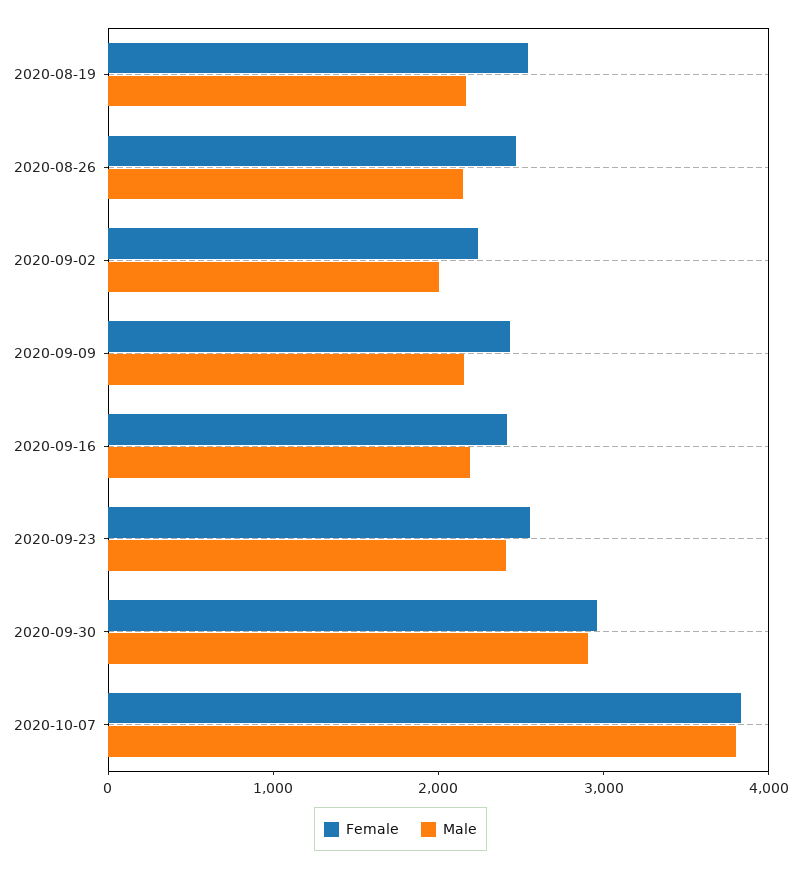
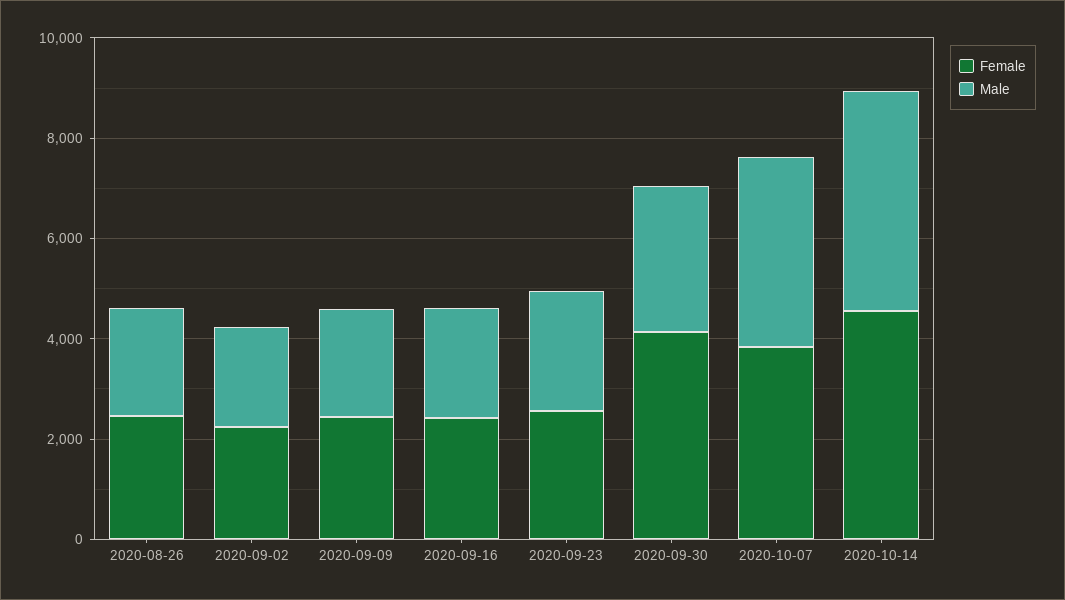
Female, 2020-08-19: 2600 -> none
Male, 2020-08-19: 2200 -> none
Female, 2020-09-30: 3000 -> 4000
Female, 2020-10-14: none -> 4500
Male, 2020-10-14: none -> 4500

